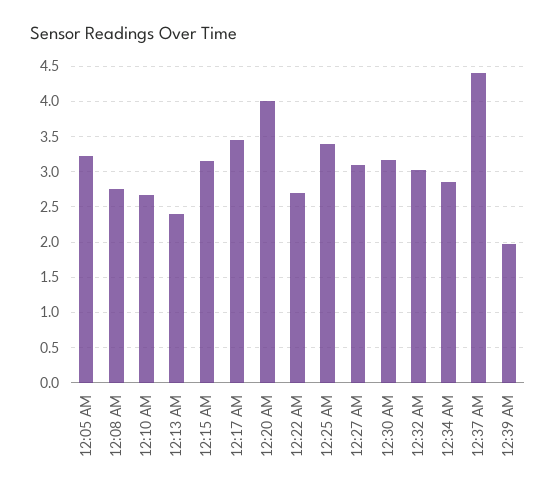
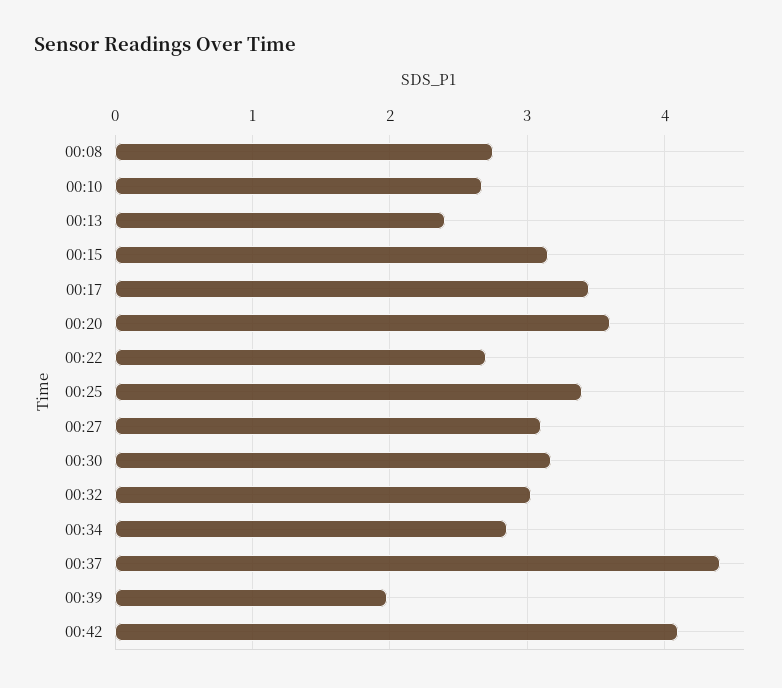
12:05 AM: 3.2 -> none
12:20 AM: 4 -> 3.6
00:42: none -> 4.1

